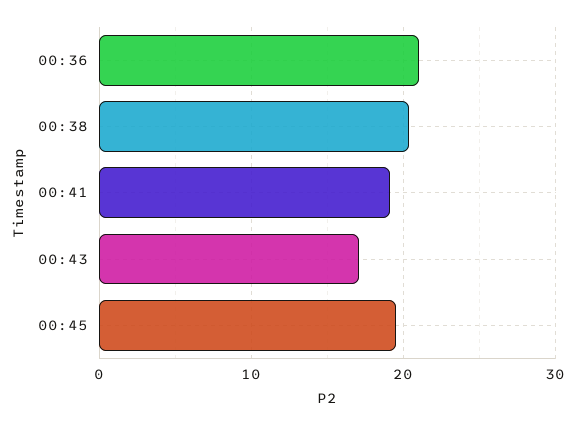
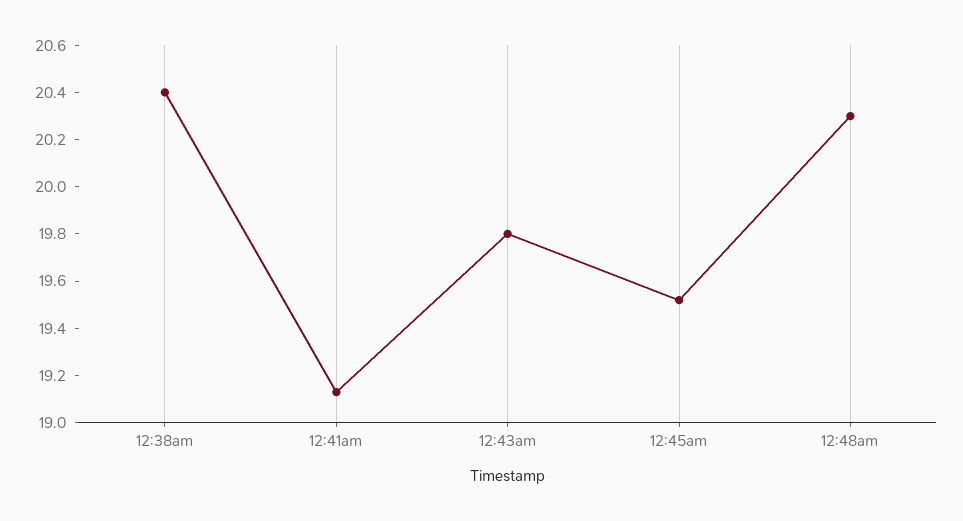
00:36: 21 -> none
00:43: 17 -> 19.8
12:48am: none -> 20.3

